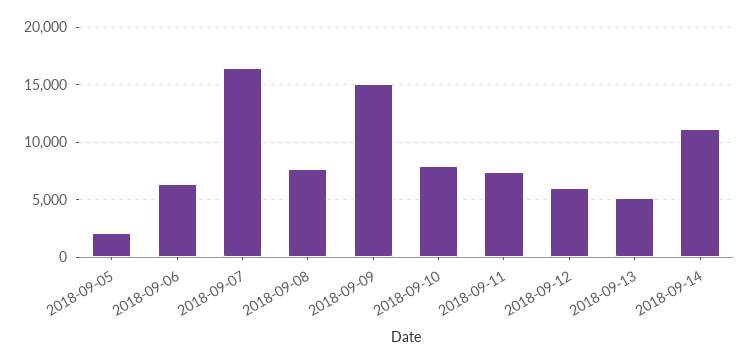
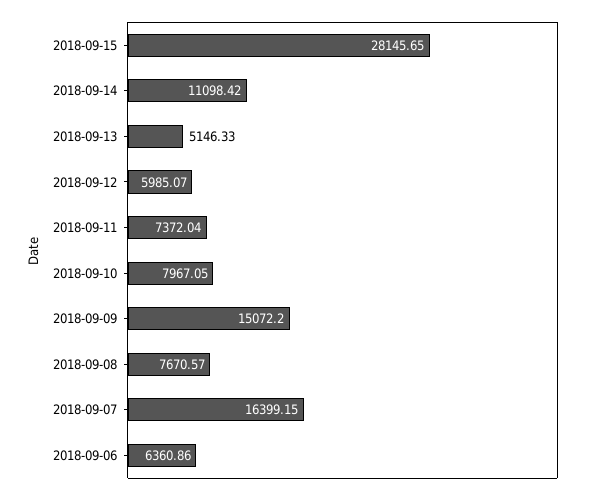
2018-09-05: 2000 -> none
2018-09-15: none -> 28145.65

